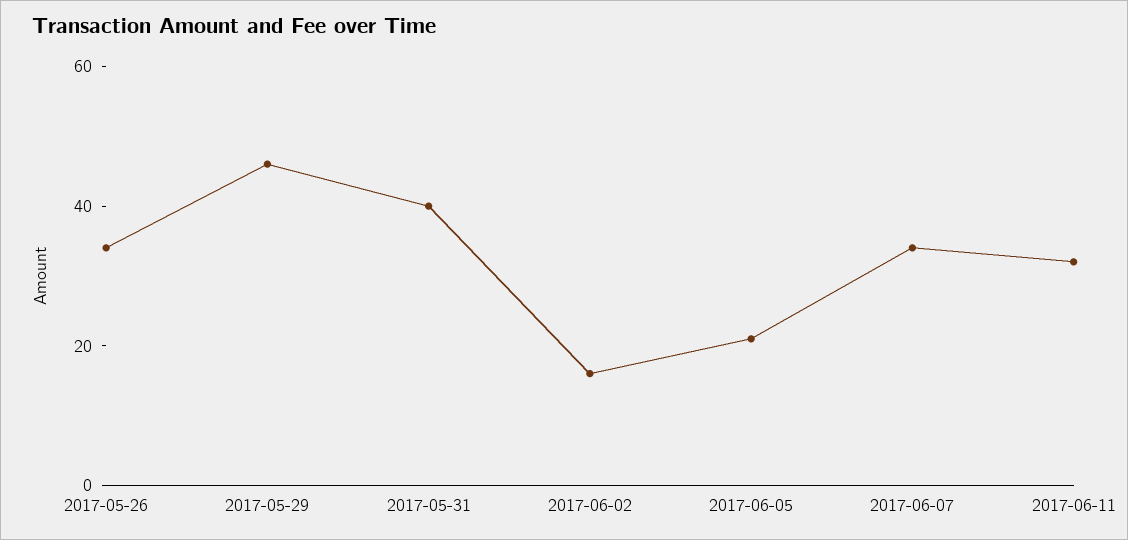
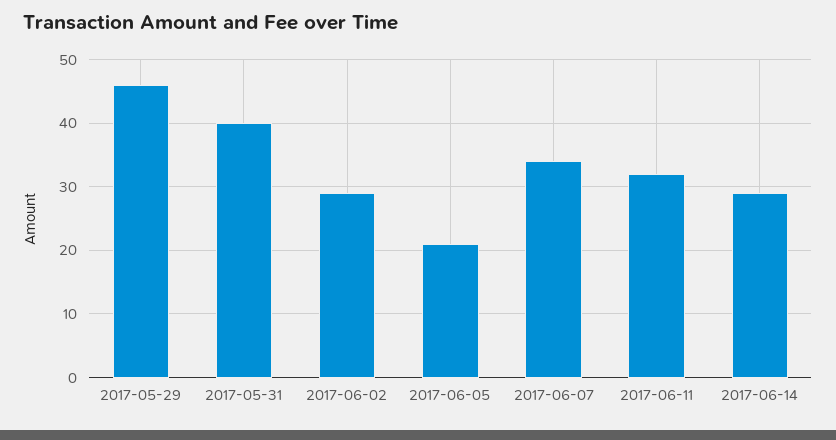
2017-05-26: 35 -> none
2017-06-02: 15 -> 29
2017-06-14: none -> 29

